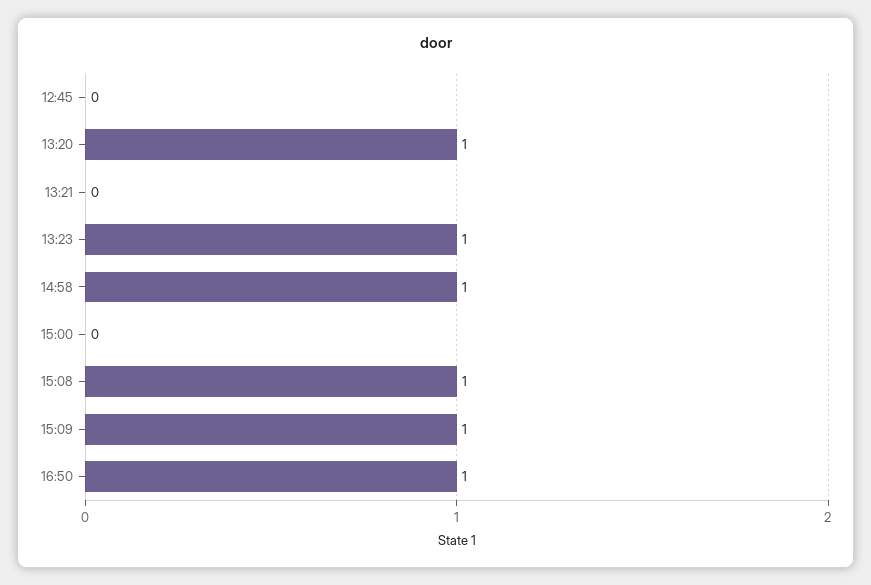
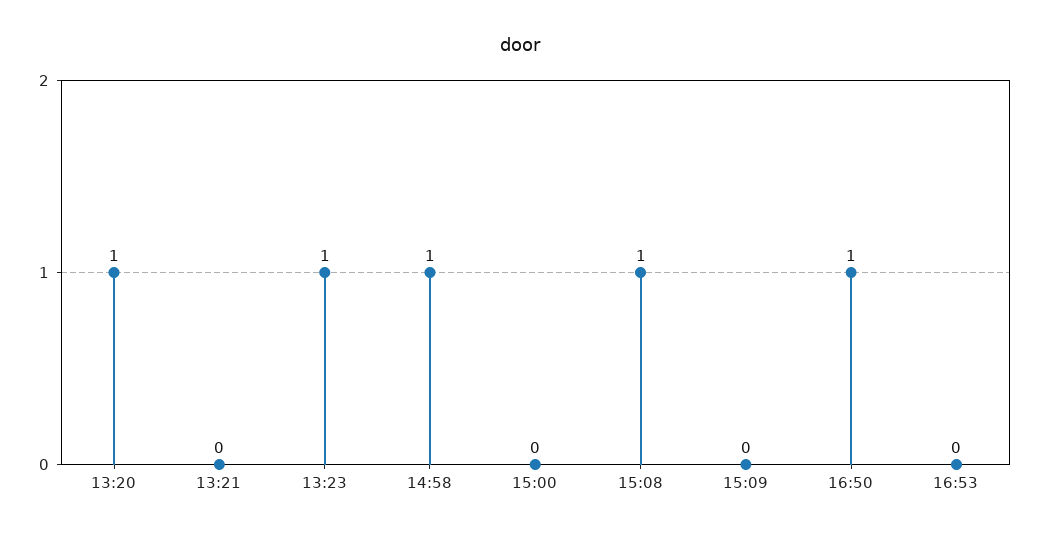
12:45: 0 -> none
15:09: 1 -> 0
16:53: none -> 0

